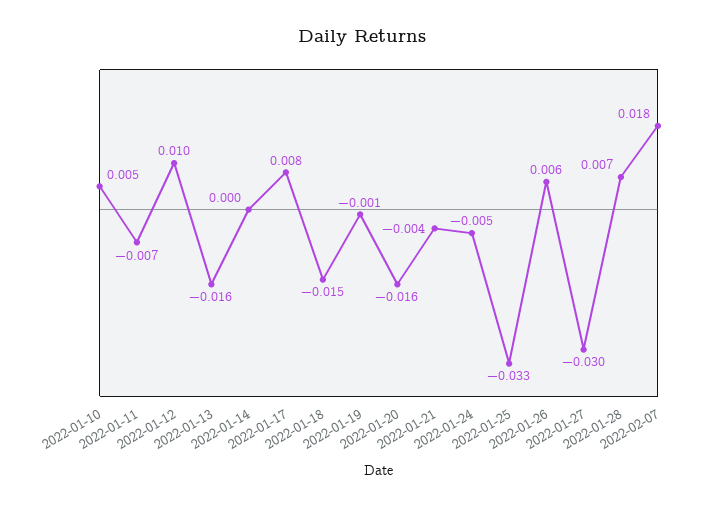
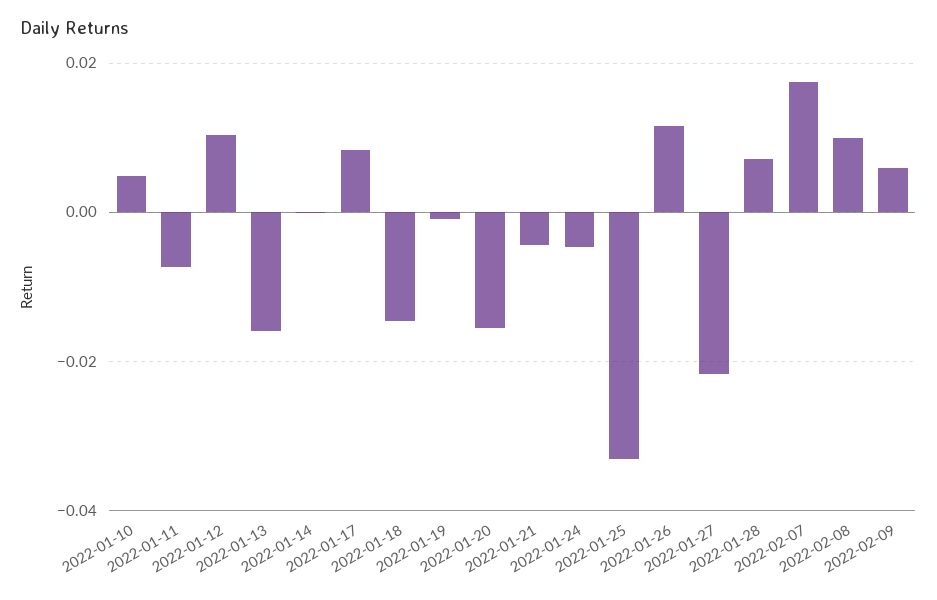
2022-01-26: 0.006 -> 0.012
2022-01-27: -0.03 -> -0.022
2022-02-08: none -> 0.01
2022-02-09: none -> 0.006

